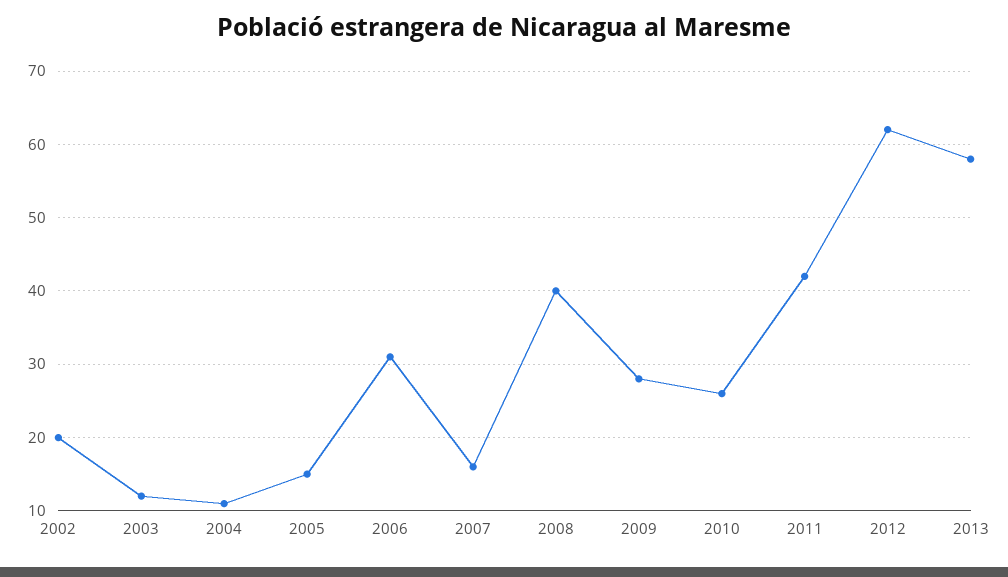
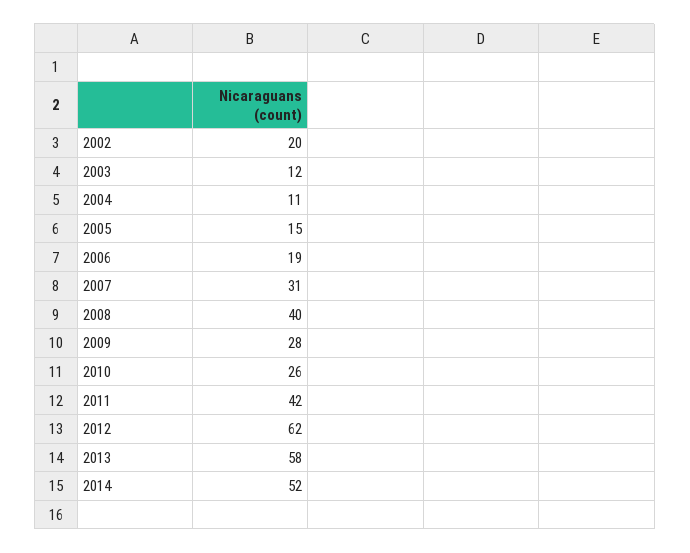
2006: 31 -> 19
2007: 16 -> 31
2014: none -> 52

